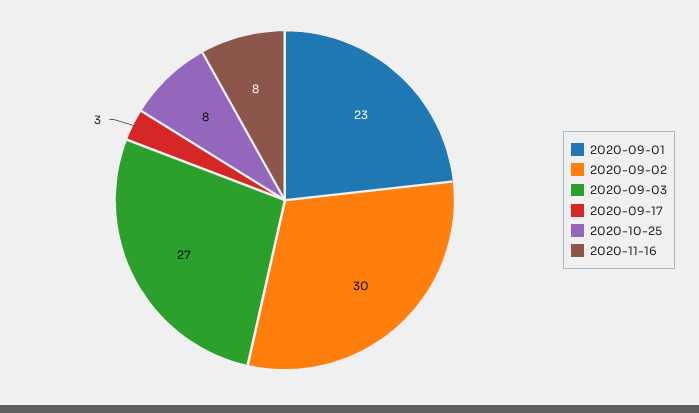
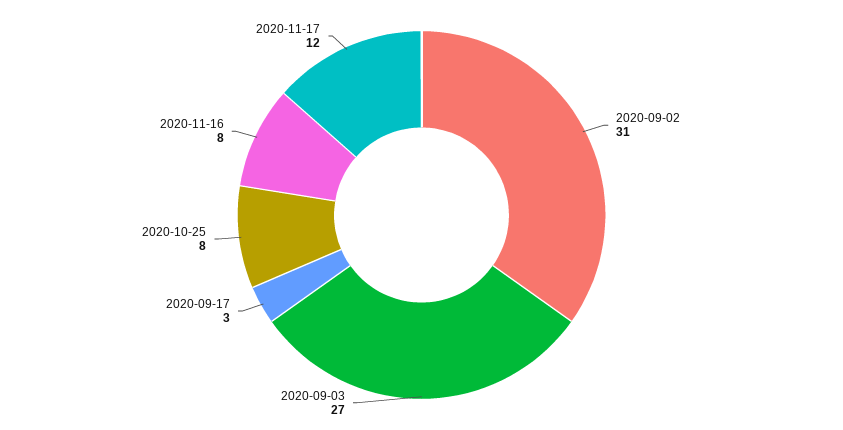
2020-09-01: 23 -> none
2020-09-02: 30 -> 31
2020-11-17: none -> 12

